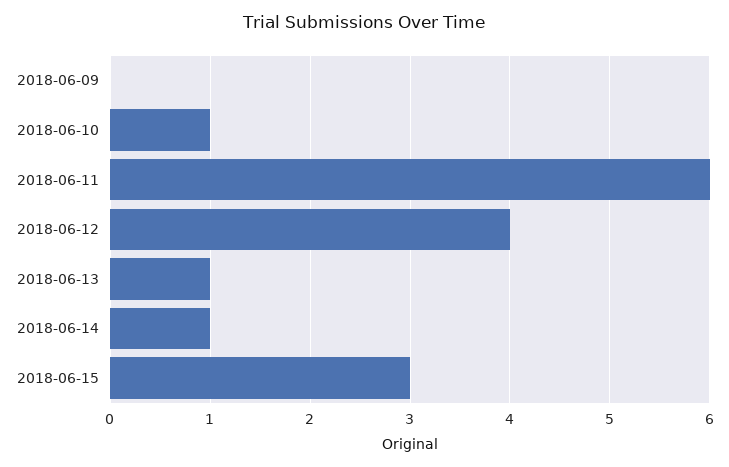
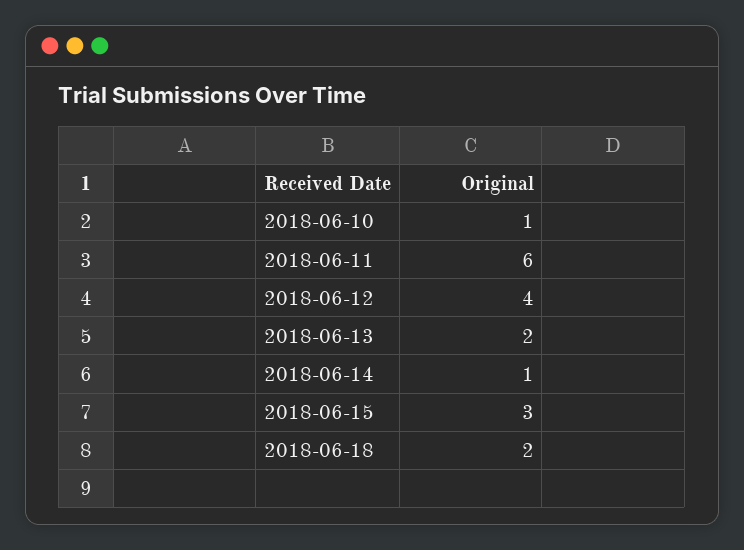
2018-06-09: 0 -> none
2018-06-13: 1 -> 2
2018-06-18: none -> 2

